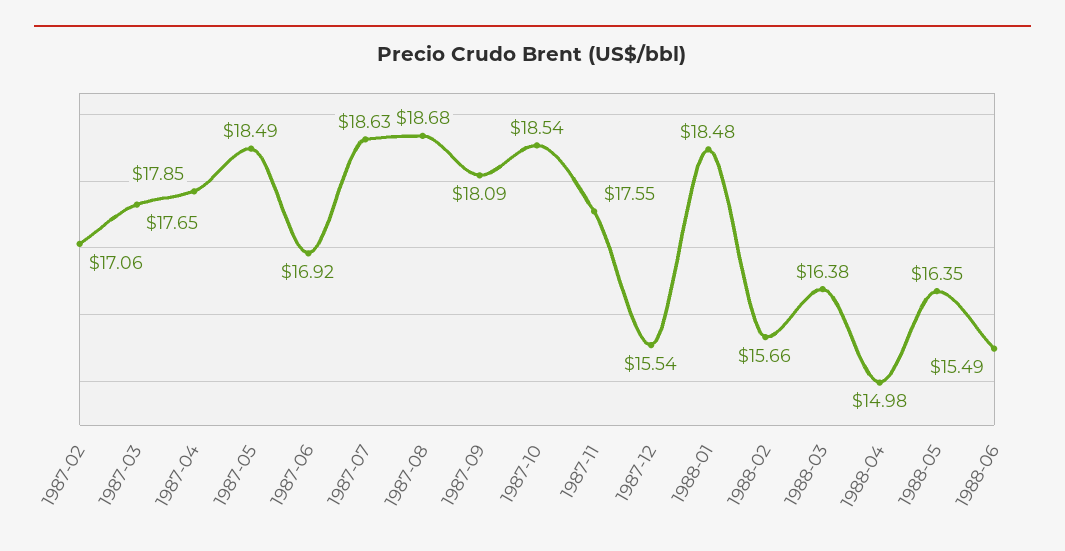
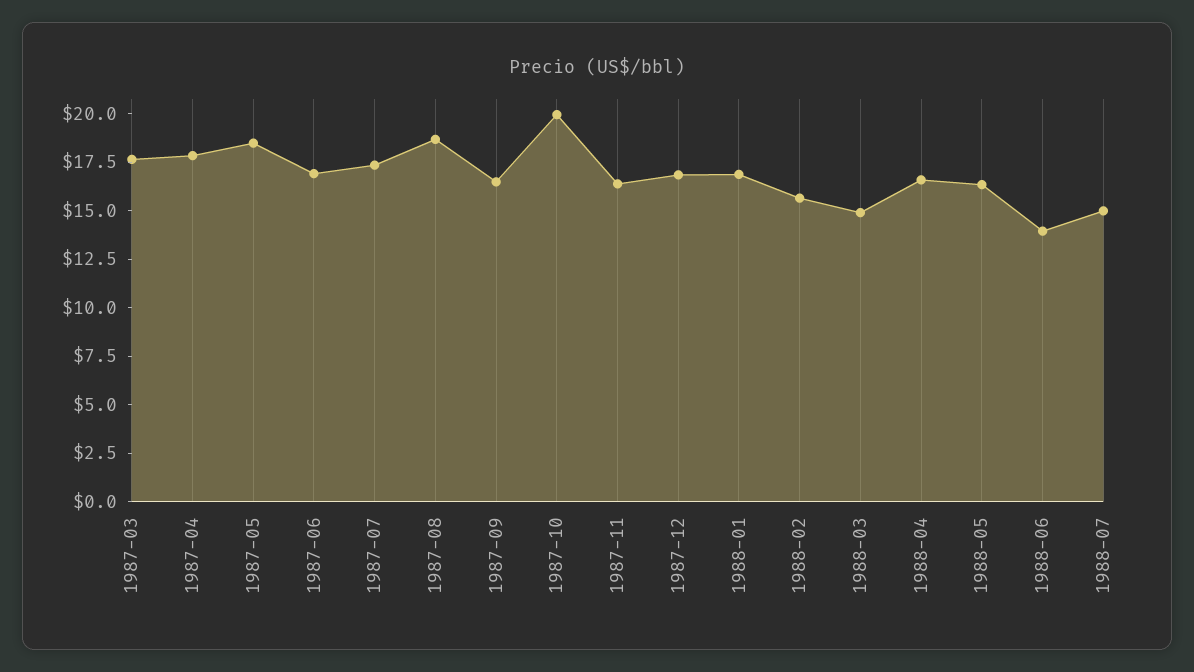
1987-02: 17.06 -> none
1987-07: 18.63 -> 17.5
1987-09: 18.09 -> 16.5
1987-10: 18.54 -> 20
1987-11: 17.55 -> 16.5
1987-12: 15.54 -> 17
1988-01: 18.48 -> 17
1988-03: 16.38 -> 15
1988-04: 14.98 -> 16.5
1988-06: 15.49 -> 14
1988-07: none -> 15

